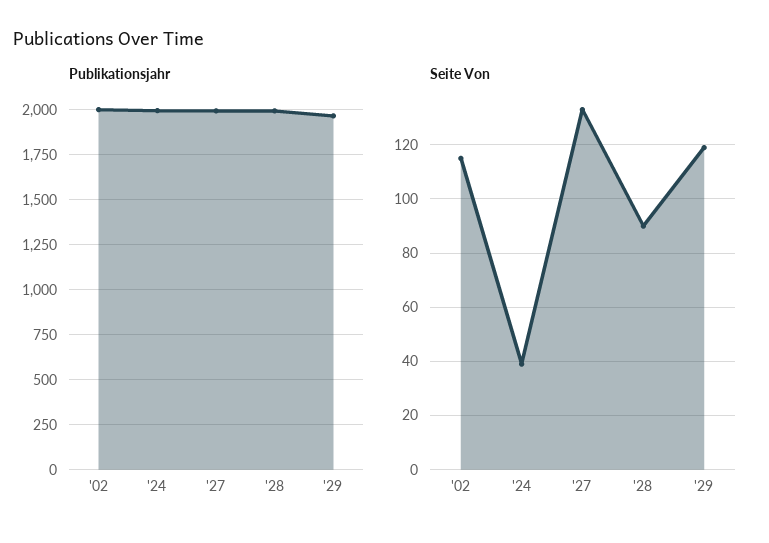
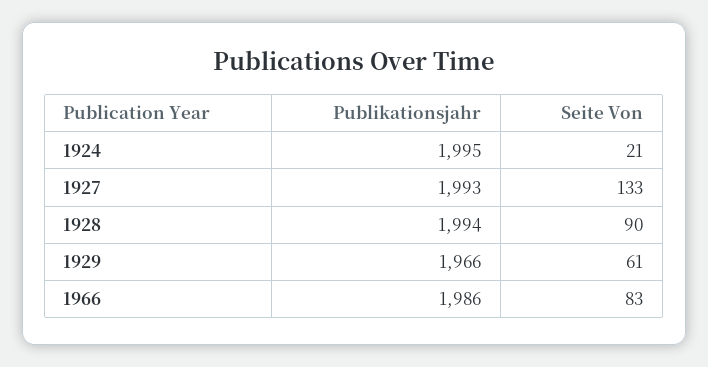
Publikationsjahr, '02: 2000 -> none
Seite Von, '02: 115 -> none
Seite Von, '24: 40 -> 21
Seite Von, '29: 120 -> 61
Publikationsjahr, 1966: none -> 1986
Seite Von, 1966: none -> 83

